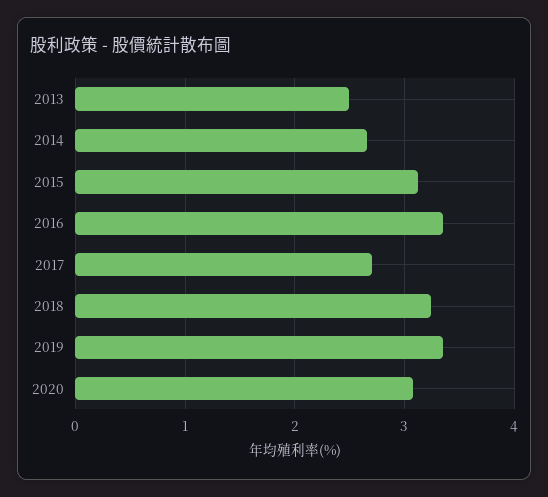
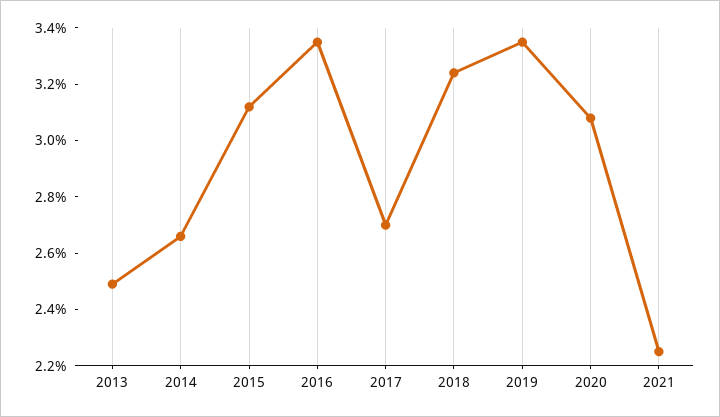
2021: none -> 2.25

